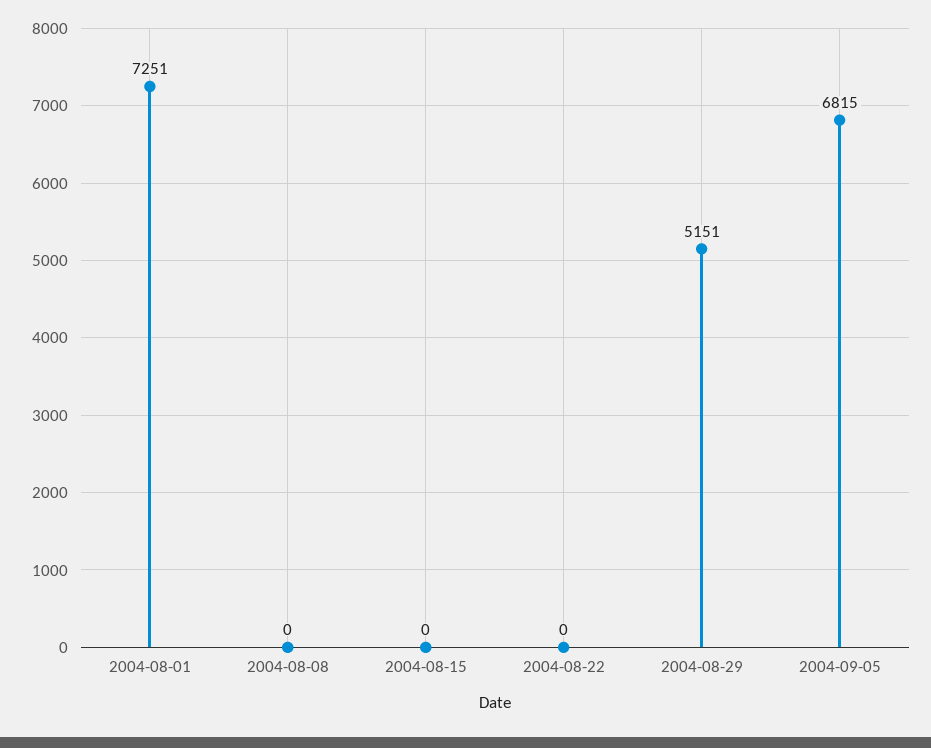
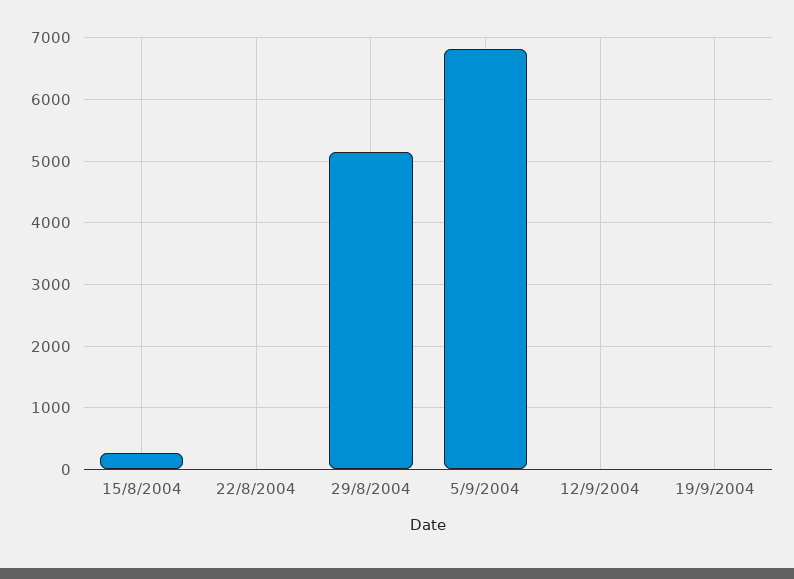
2004-08-01: 7251 -> none
2004-08-08: 0 -> none
2004-08-15: 0 -> 300
12/9/2004: none -> 0
19/9/2004: none -> 0

